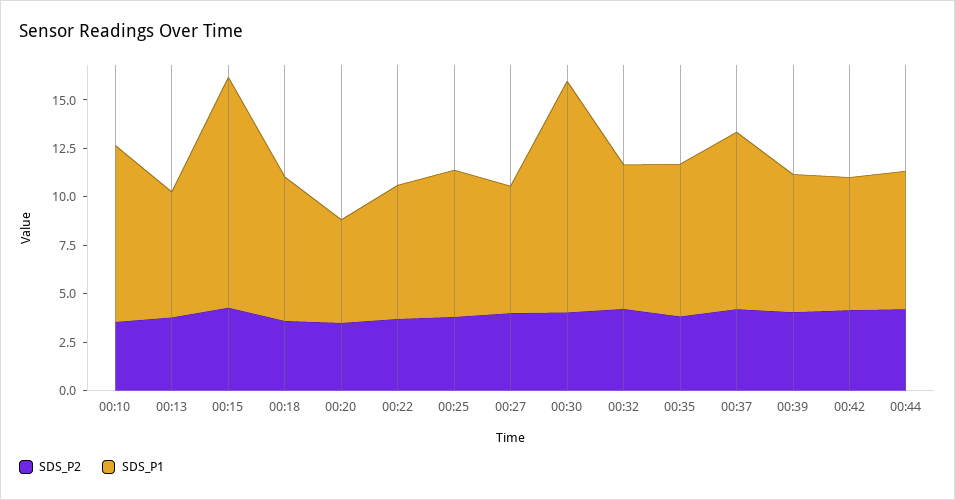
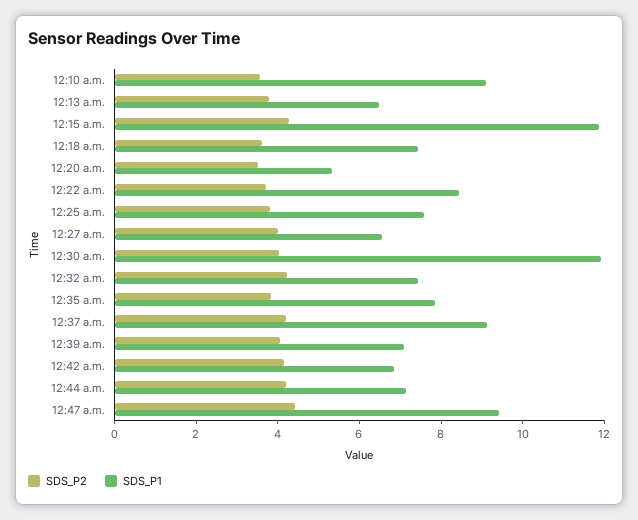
SDS_P1, 00:22: 7 -> 8.5
SDS_P2, 12:47 a.m.: none -> 4.5
SDS_P1, 12:47 a.m.: none -> 9.5

